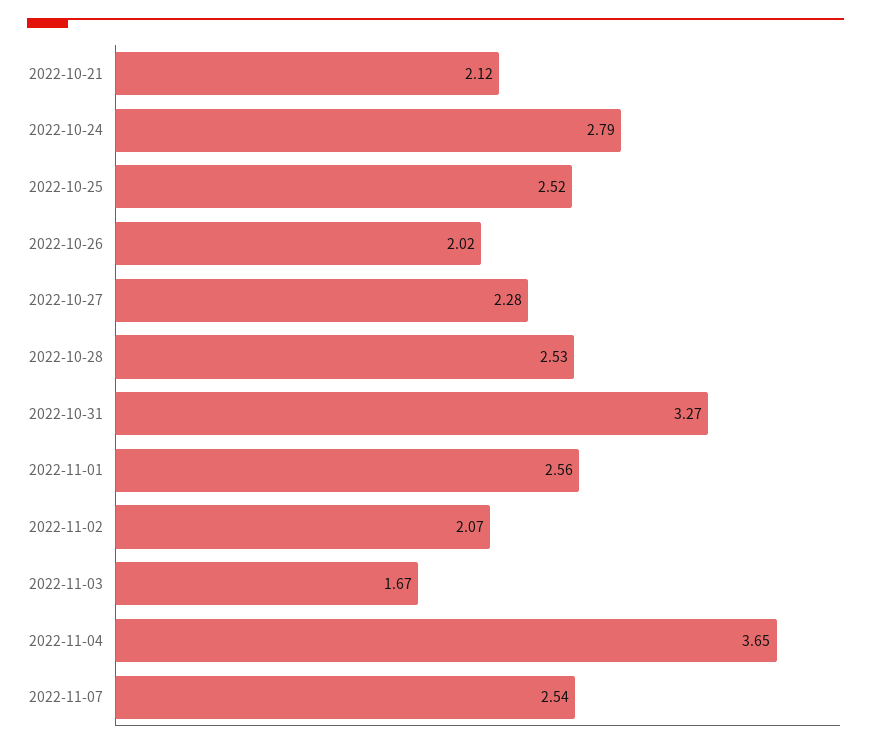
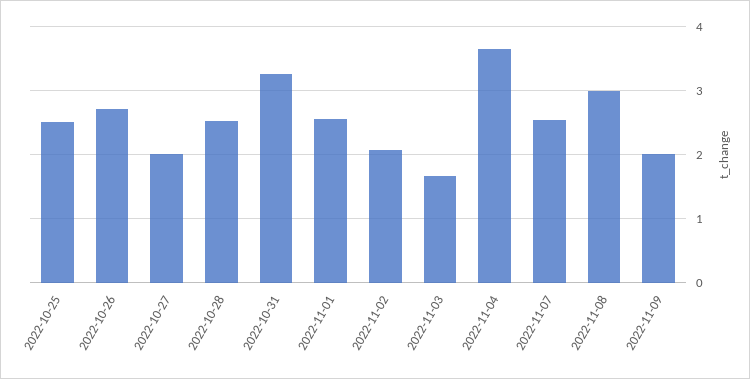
2022-10-21: 2.12 -> none
2022-10-24: 2.79 -> none
2022-10-26: 2.02 -> 2.7
2022-10-27: 2.28 -> 2
2022-11-08: none -> 3
2022-11-09: none -> 2

